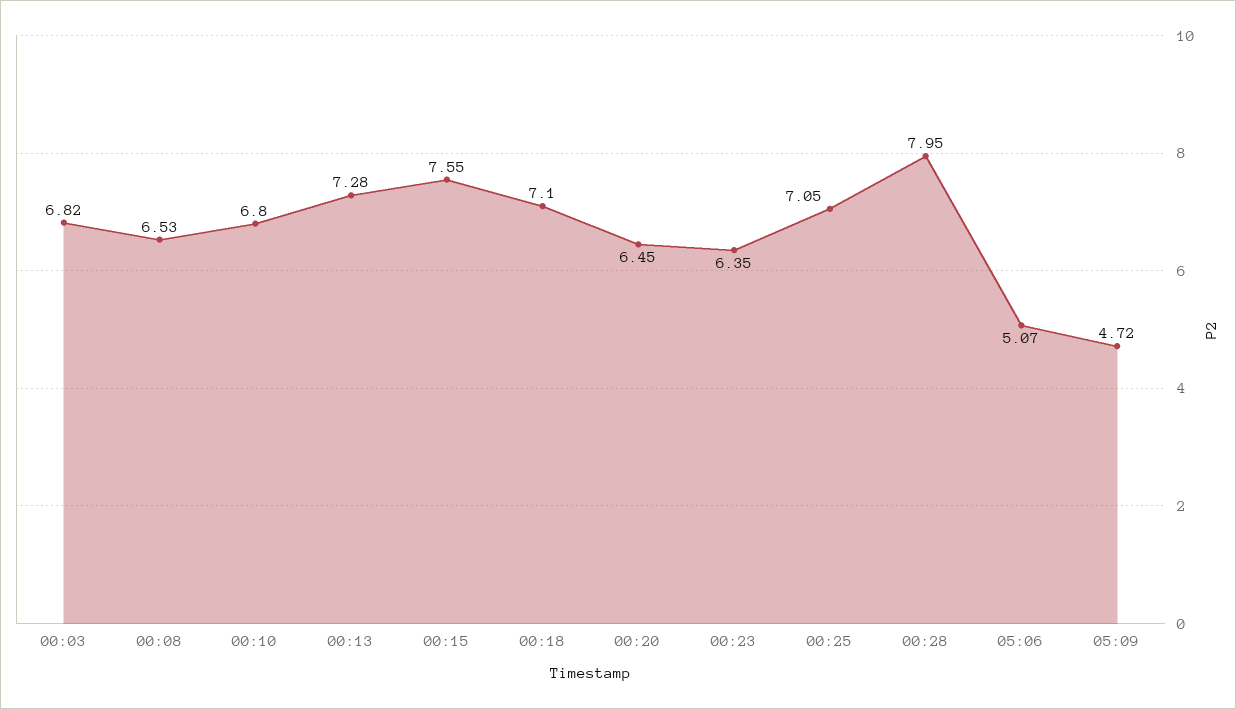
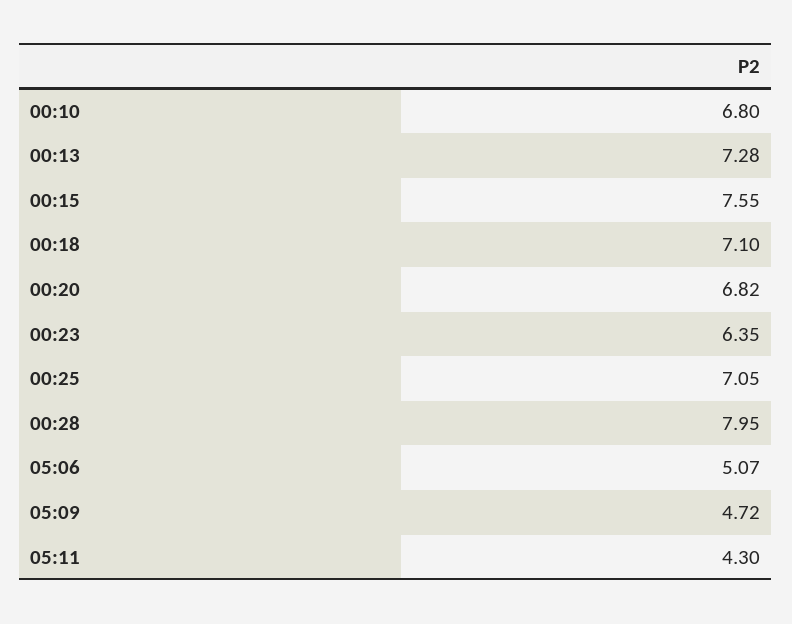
00:03: 6.82 -> none
00:08: 6.53 -> none
00:20: 6.45 -> 6.82
05:11: none -> 4.3

